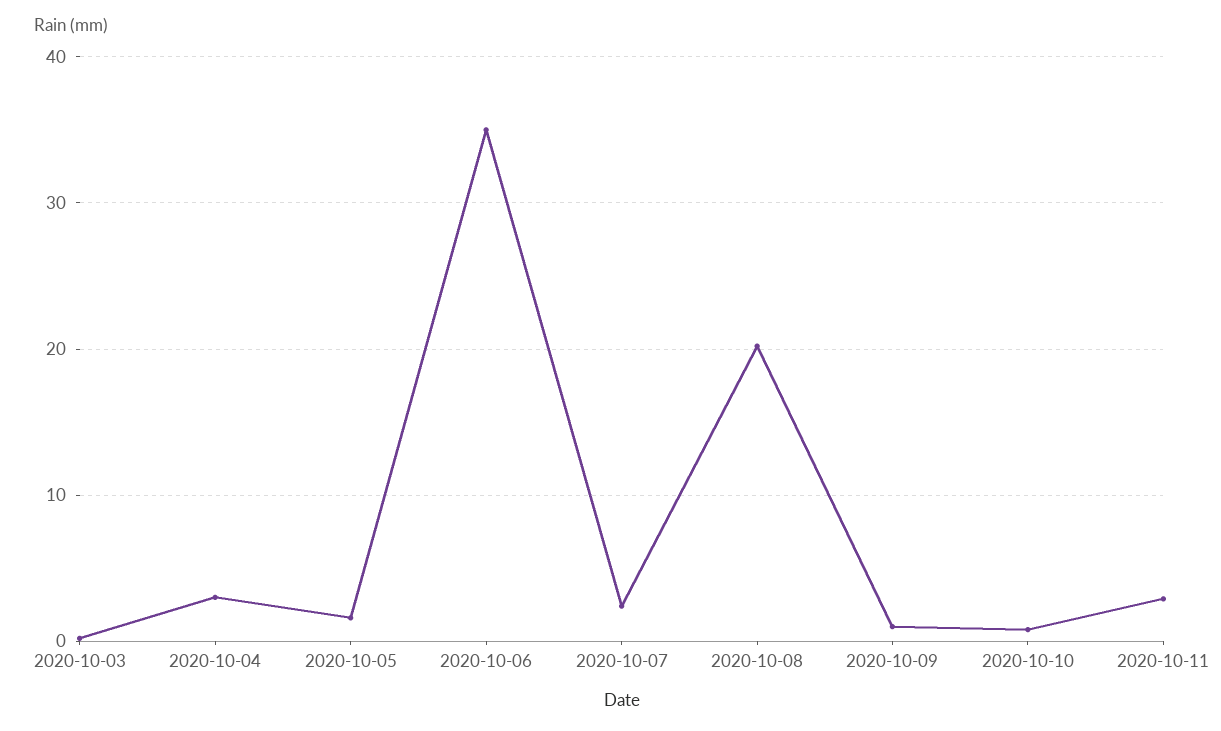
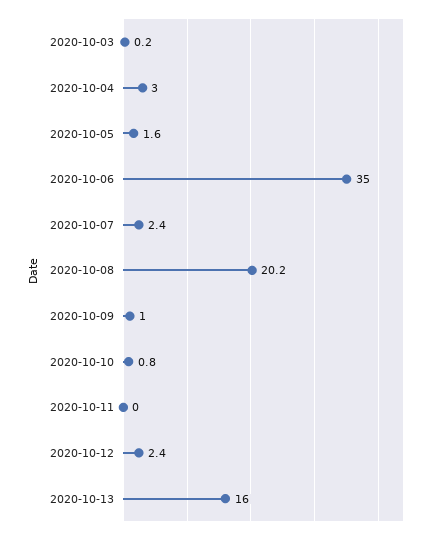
2020-10-11: 3 -> 0
2020-10-12: none -> 2.4
2020-10-13: none -> 16

